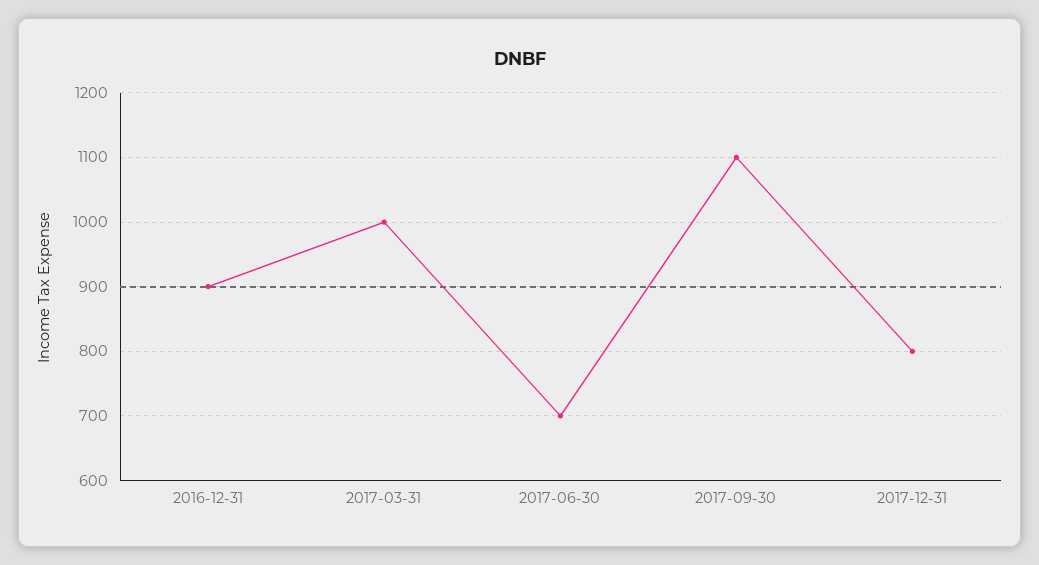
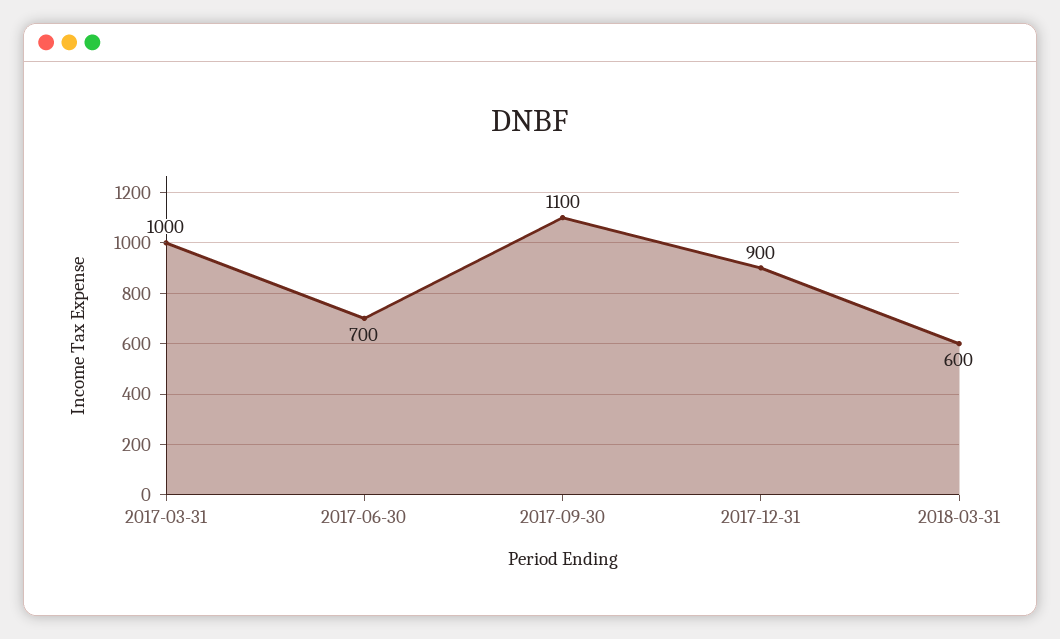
2016-12-31: 900 -> none
2017-12-31: 800 -> 900
2018-03-31: none -> 600

